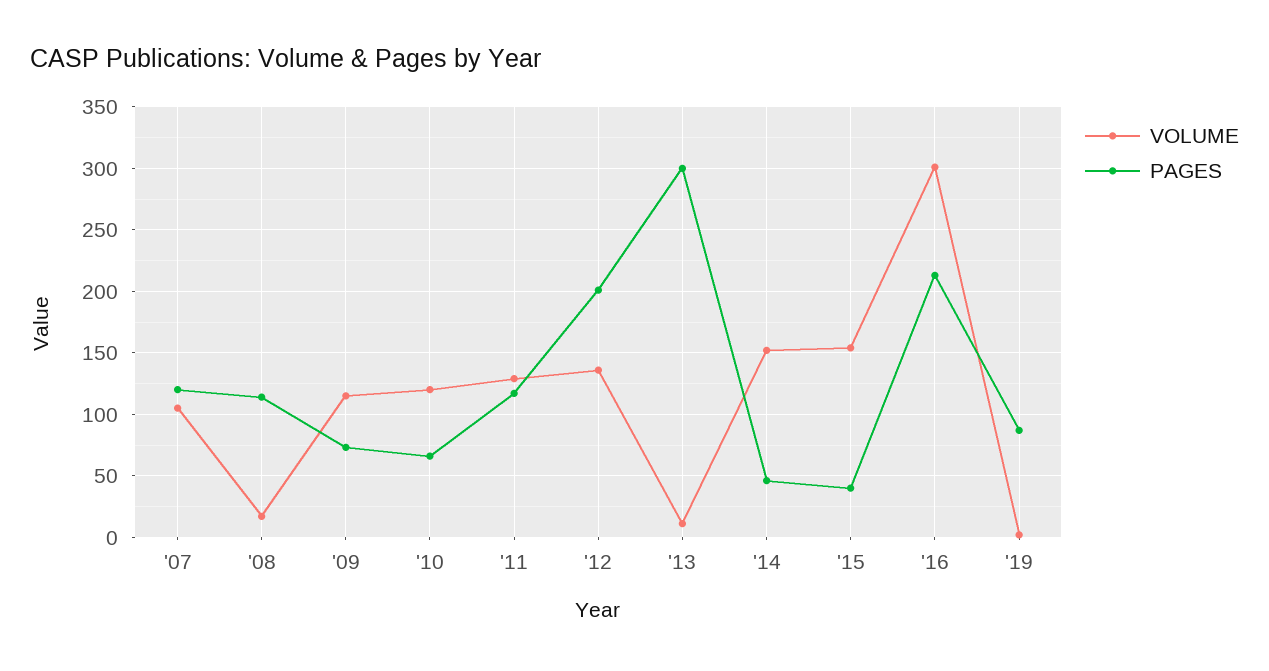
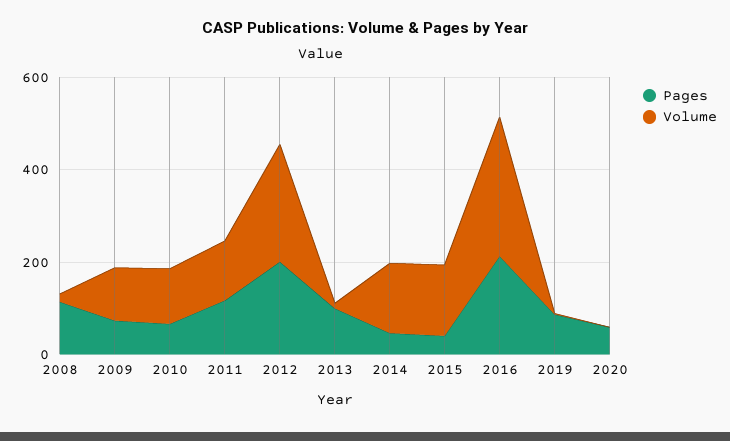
VOLUME, '07: 105 -> none
PAGES, '07: 120 -> none
VOLUME, '12: 135 -> 250
PAGES, '13: 300 -> 100
PAGES, 2020: none -> 50
VOLUME, 2020: none -> 0

